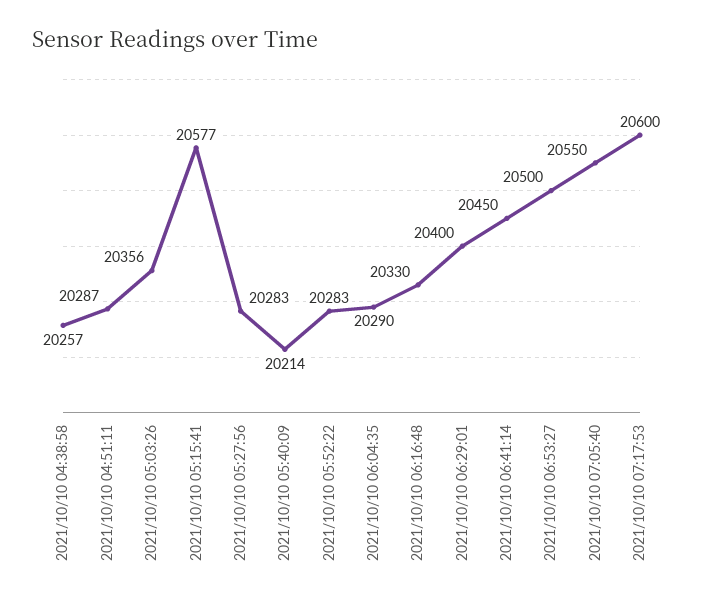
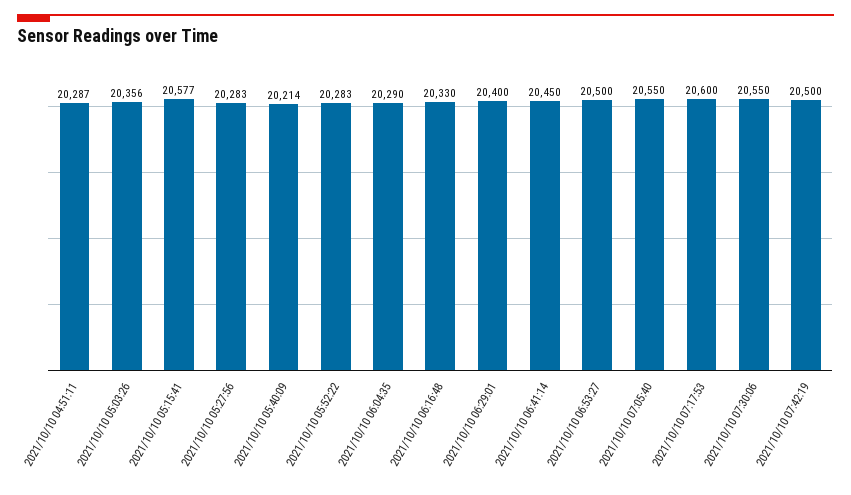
2021/10/10 04:38:58: 20257 -> none
2021/10/10 07:30:06: none -> 20550
2021/10/10 07:42:19: none -> 20500

